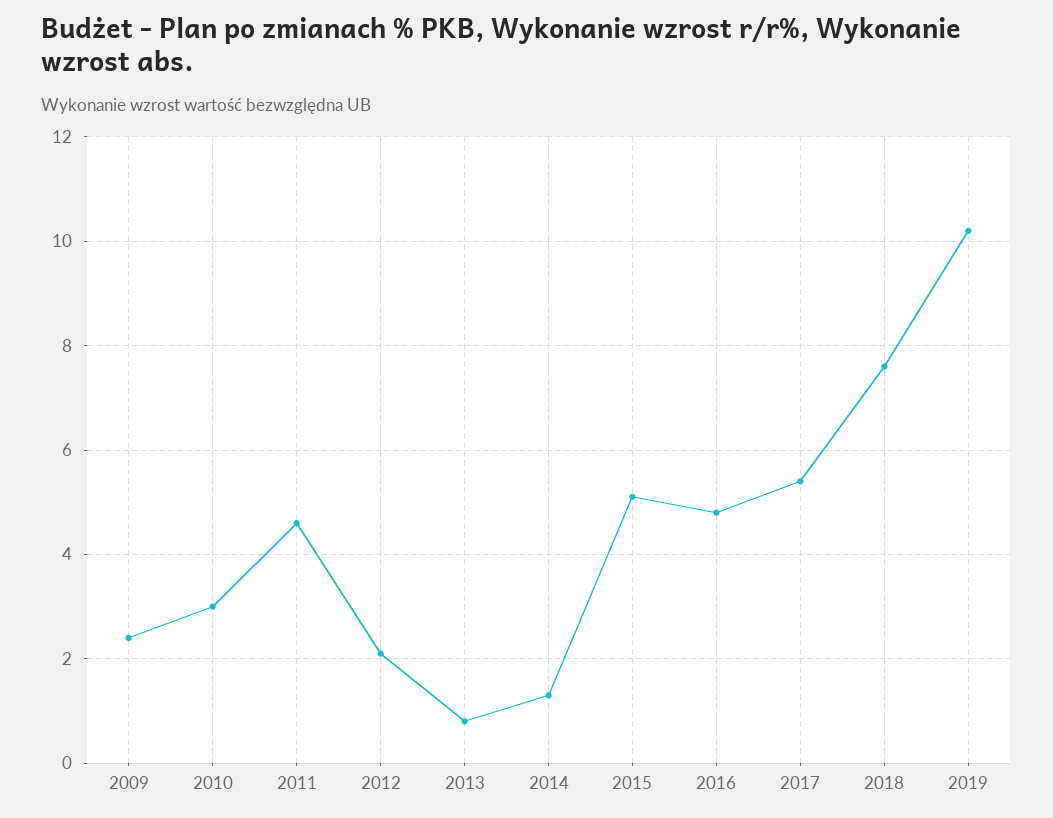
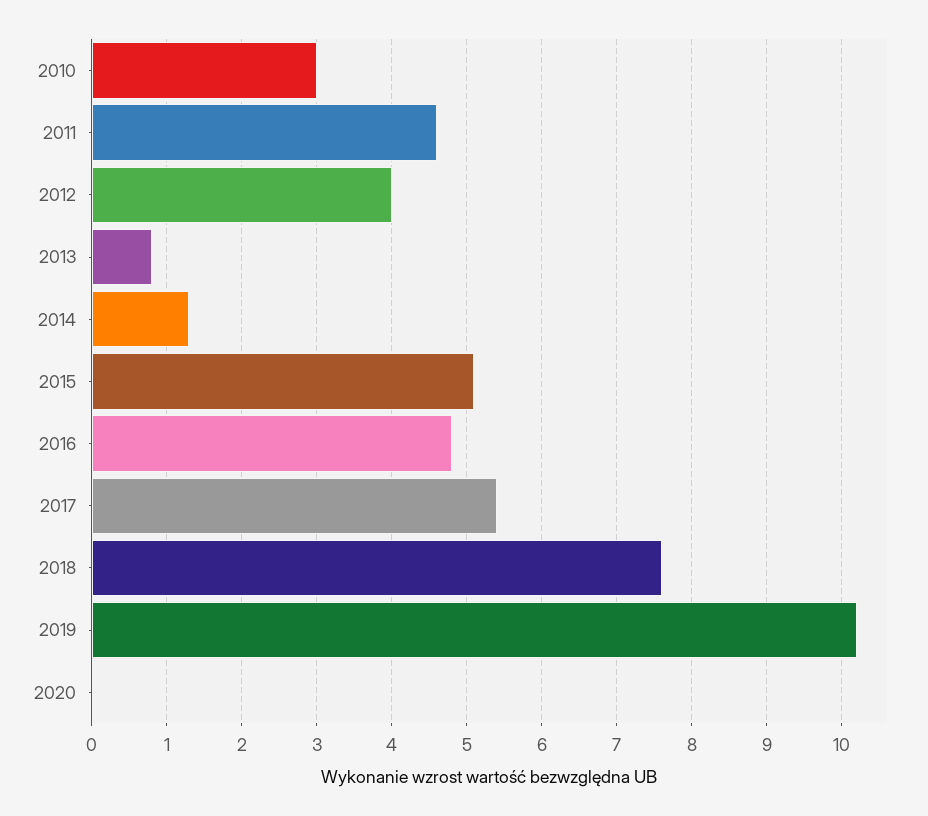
2009: 2.5 -> none
2012: 2 -> 4
2020: none -> 0

